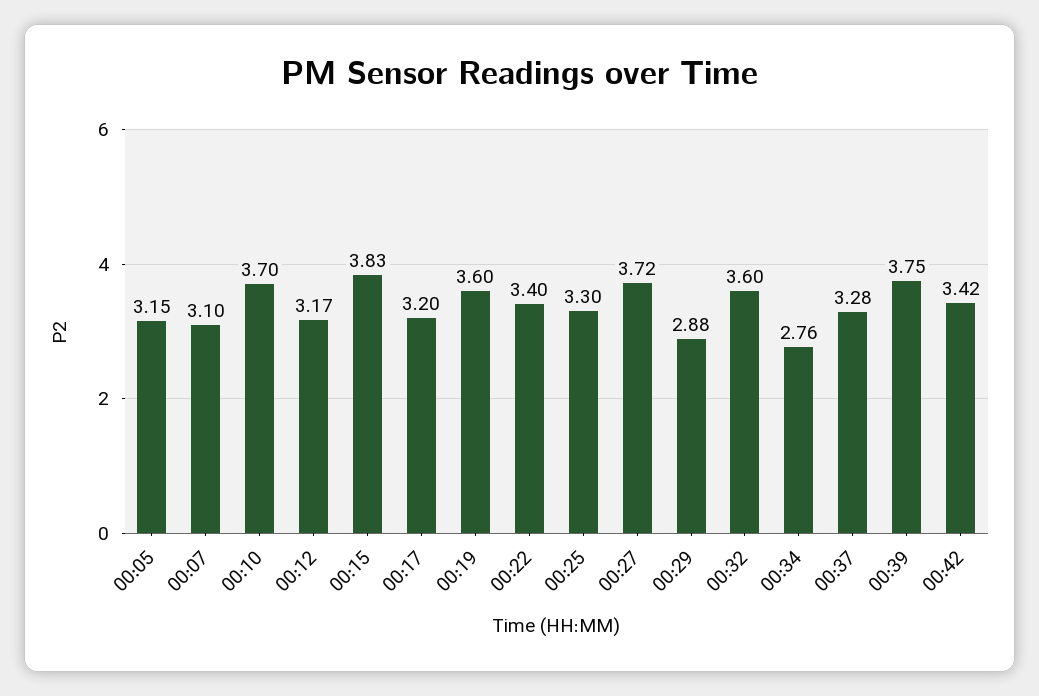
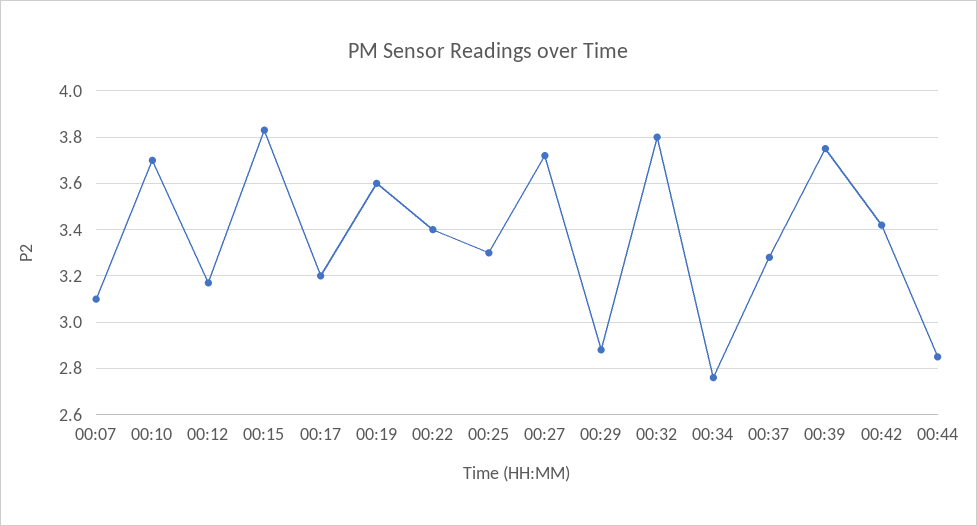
00:05: 3.15 -> none
00:32: 3.6 -> 3.8
00:44: none -> 2.85

